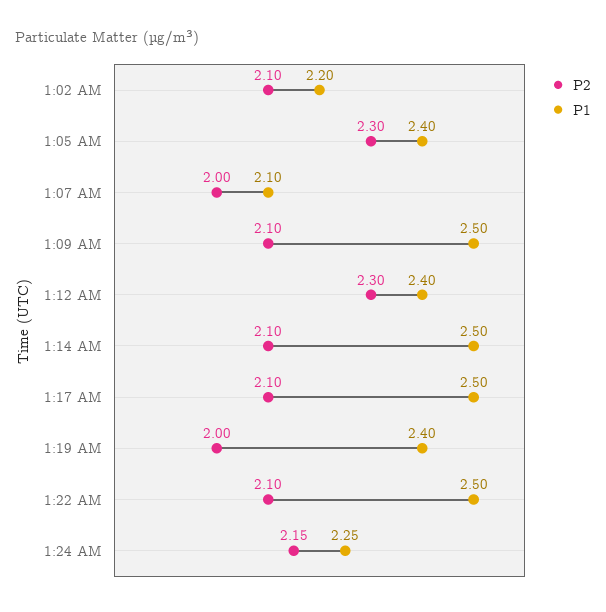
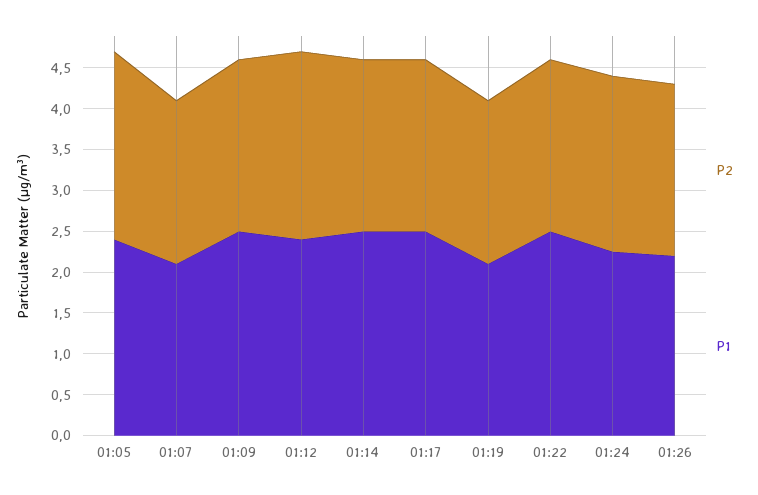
P2, 1:02 AM: 2.1 -> none
P1, 1:02 AM: 2.2 -> none
P1, 1:19 AM: 2.4 -> 2.1
P2, 01:26: none -> 2.1
P1, 01:26: none -> 2.2

